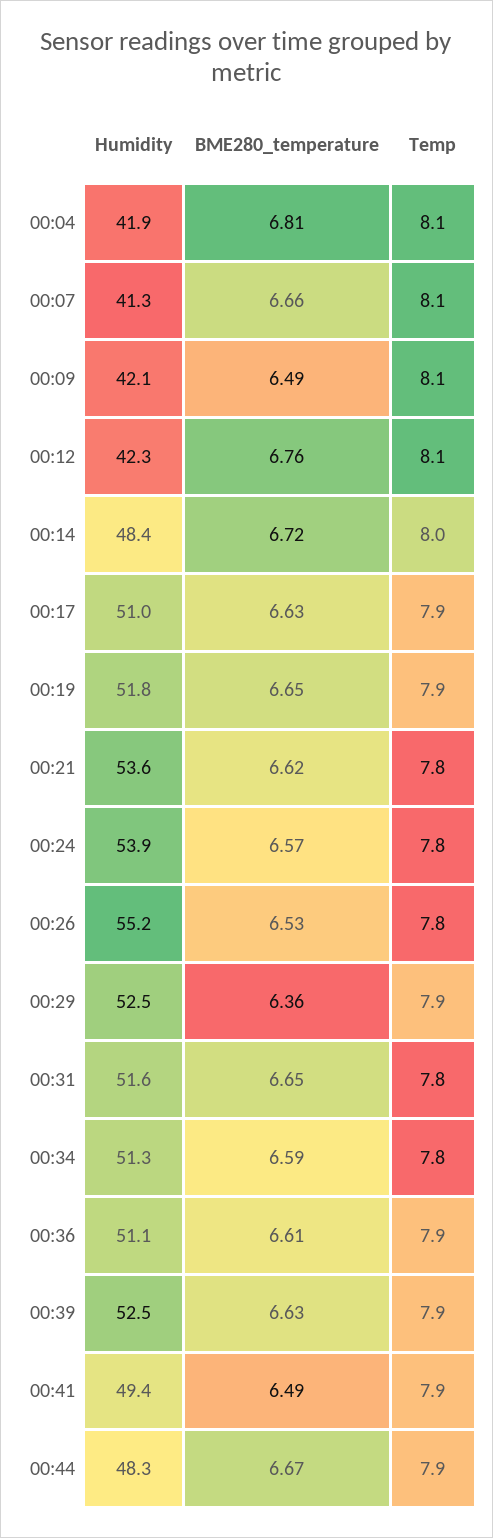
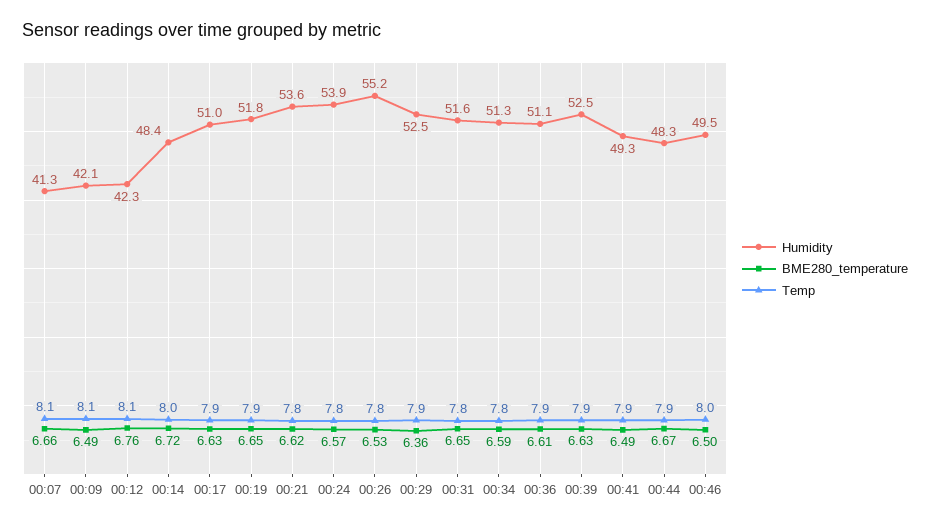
Humidity, 00:04: 41.9 -> none
BME280_temperature, 00:04: 6.81 -> none
Temp, 00:04: 8.1 -> none
Humidity, 00:41: 49.4 -> 49.3
Humidity, 00:46: none -> 49.5
BME280_temperature, 00:46: none -> 6.5
Temp, 00:46: none -> 8

